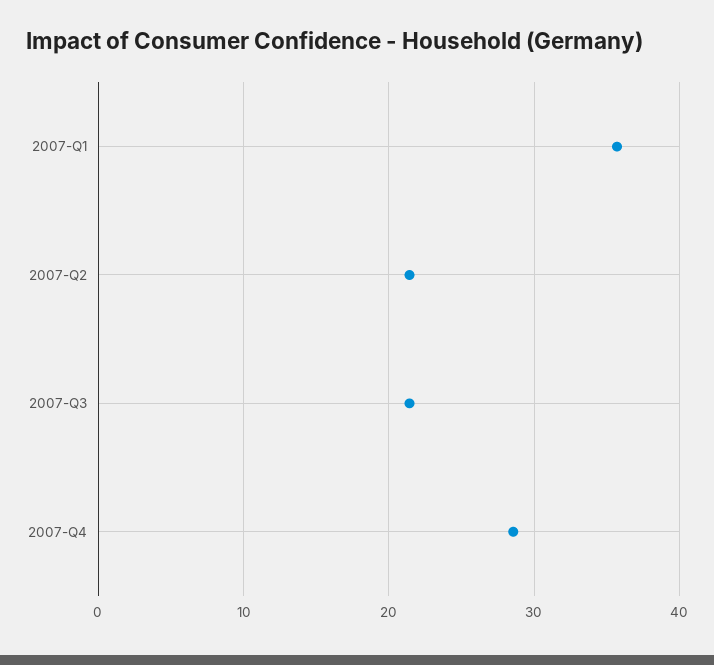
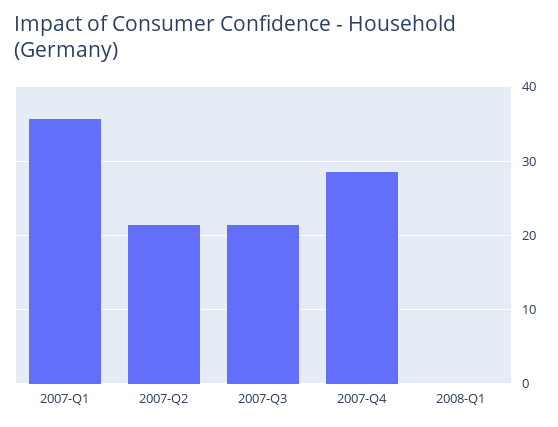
2008-Q1: none -> 0

